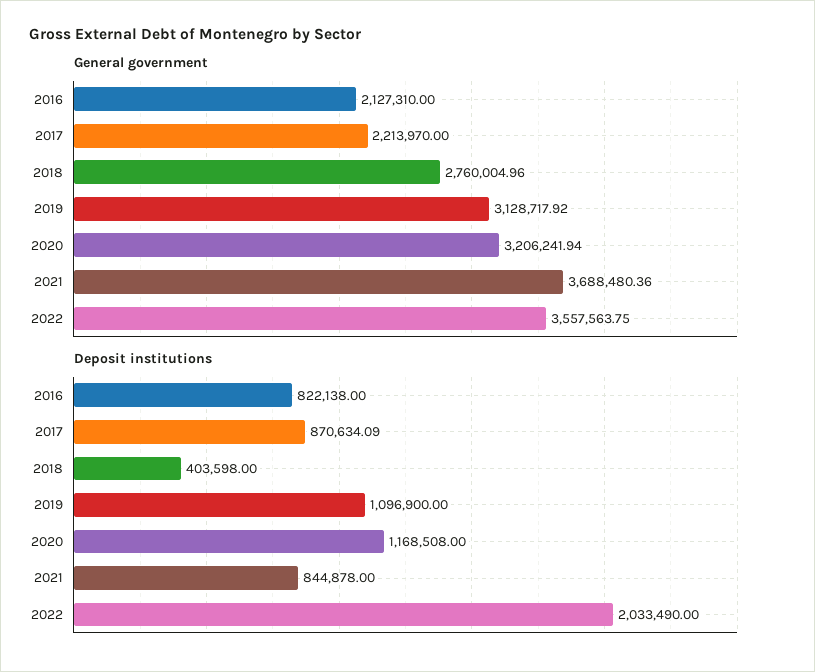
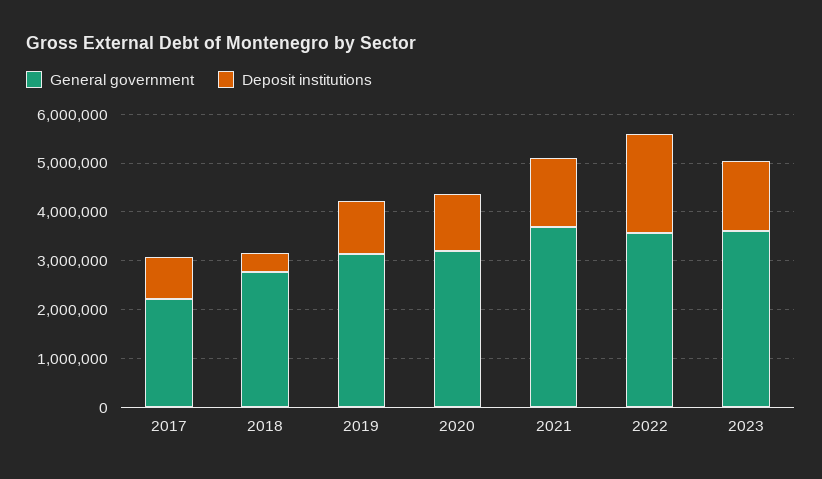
General government, 2016: 2127310 -> none
Deposit institutions, 2016: 822138 -> none
Deposit institutions, 2021: 844878 -> 1400000
General government, 2023: none -> 3600000
Deposit institutions, 2023: none -> 1400000

